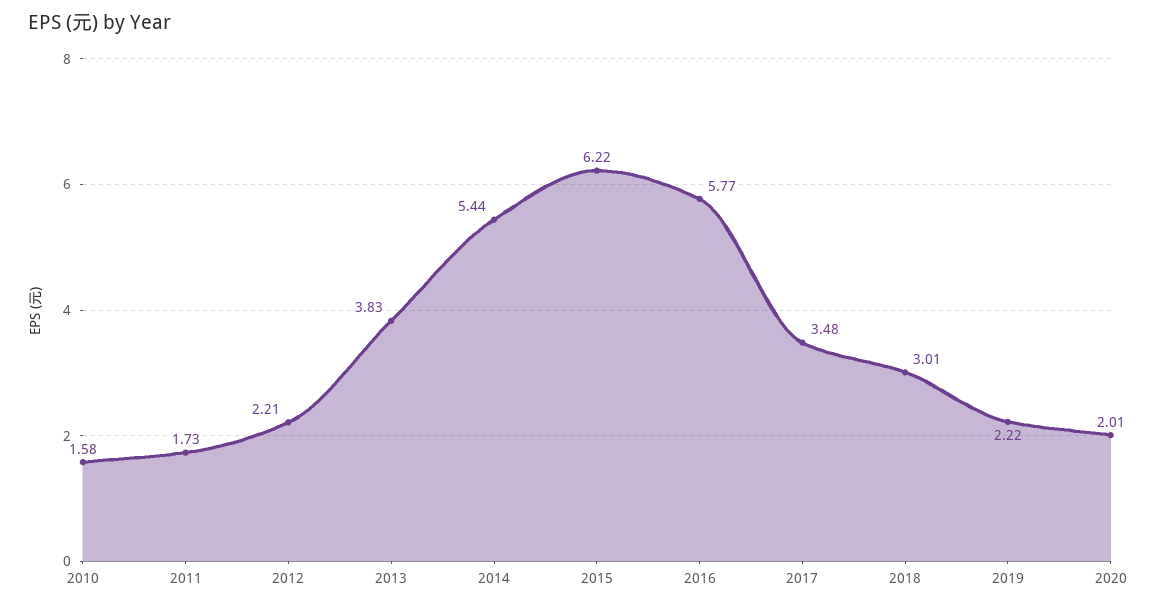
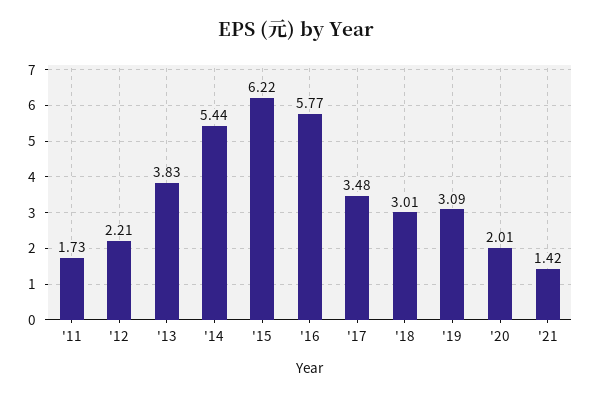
2010: 1.58 -> none
2019: 2.22 -> 3.09
'21: none -> 1.42

